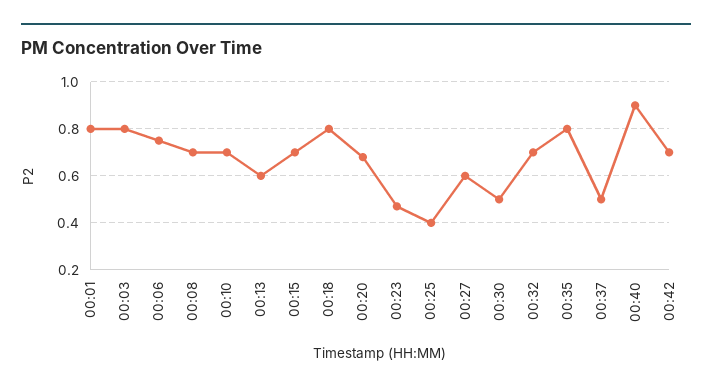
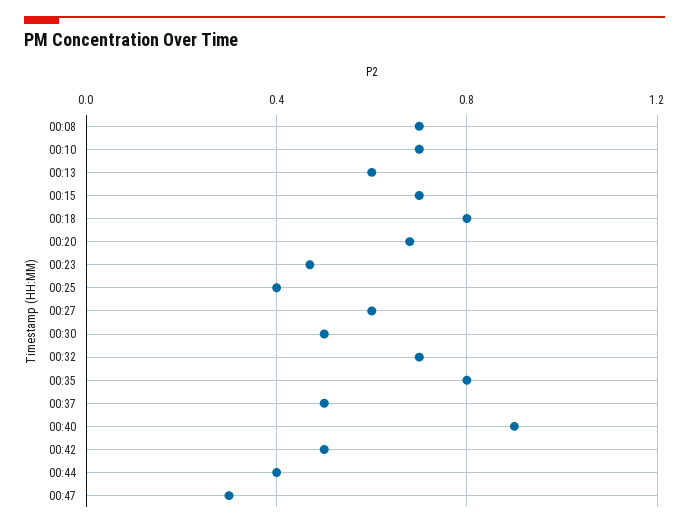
00:01: 0.8 -> none
00:03: 0.8 -> none
00:06: 0.75 -> none
00:42: 0.7 -> 0.5
00:44: none -> 0.4
00:47: none -> 0.3

